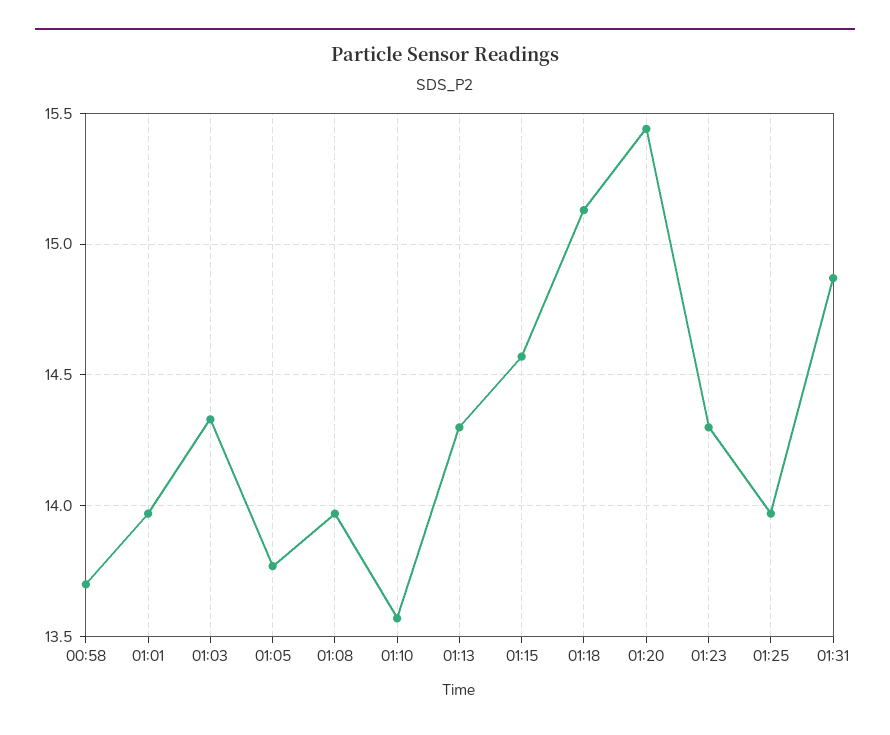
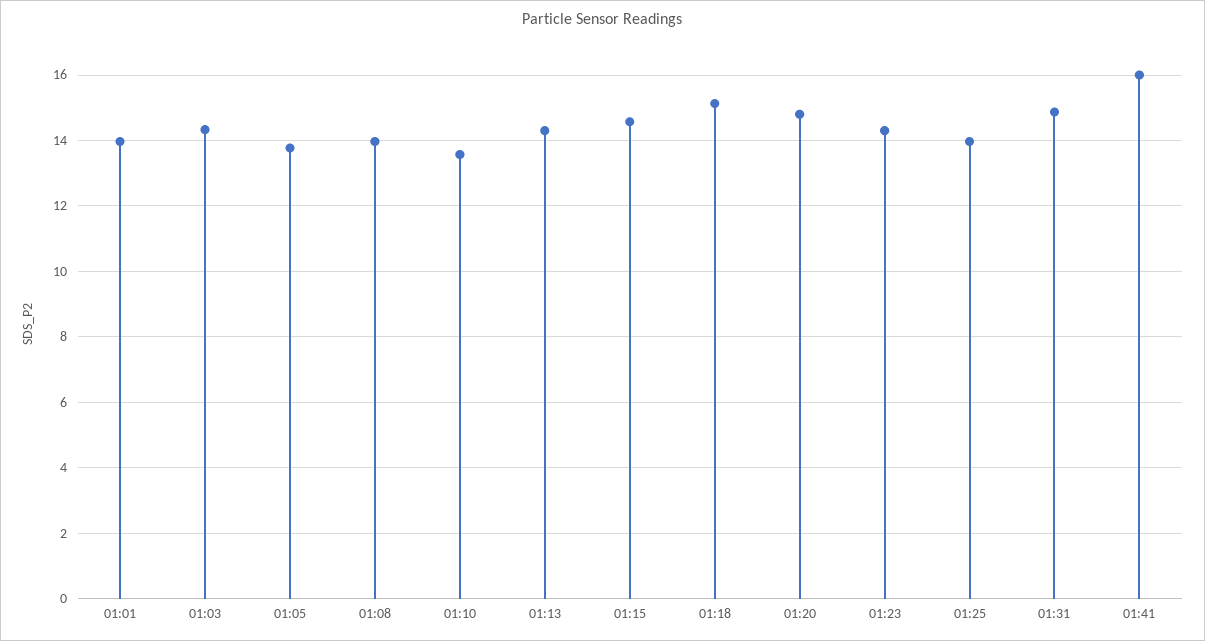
00:58: 13.7 -> none
01:20: 15.45 -> 14.8
01:41: none -> 16

